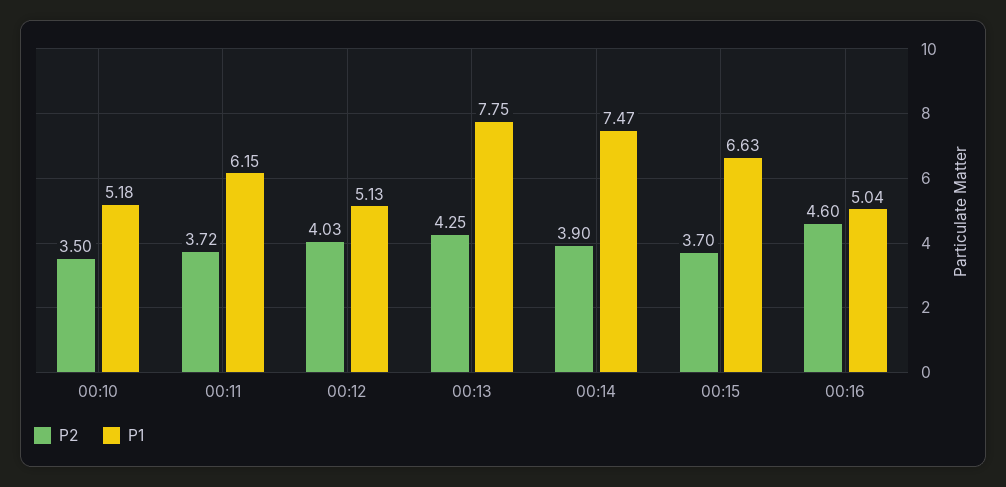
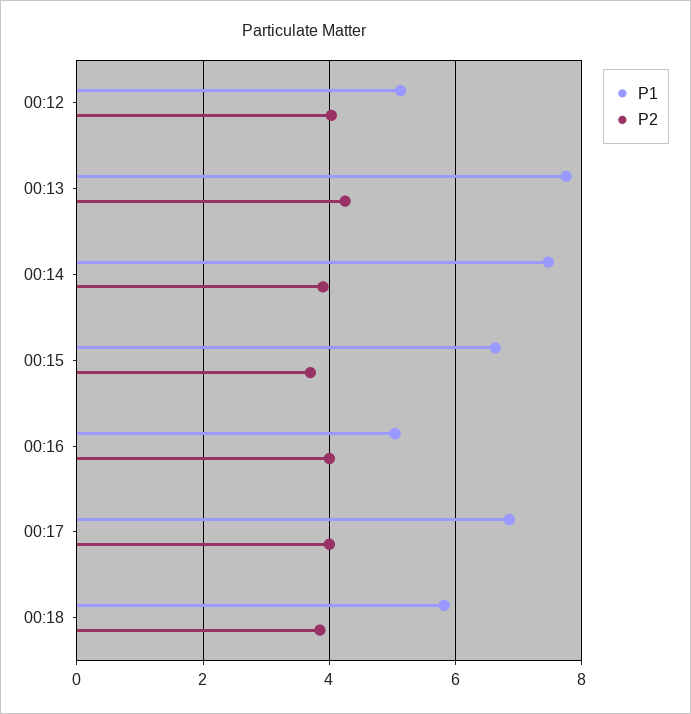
P2, 00:10: 3.5 -> none
P1, 00:10: 5.18 -> none
P2, 00:11: 3.72 -> none
P1, 00:11: 6.15 -> none
P2, 00:16: 4.6 -> 4
P1, 00:17: none -> 6.8
P2, 00:17: none -> 4
P1, 00:18: none -> 5.8
P2, 00:18: none -> 3.8

